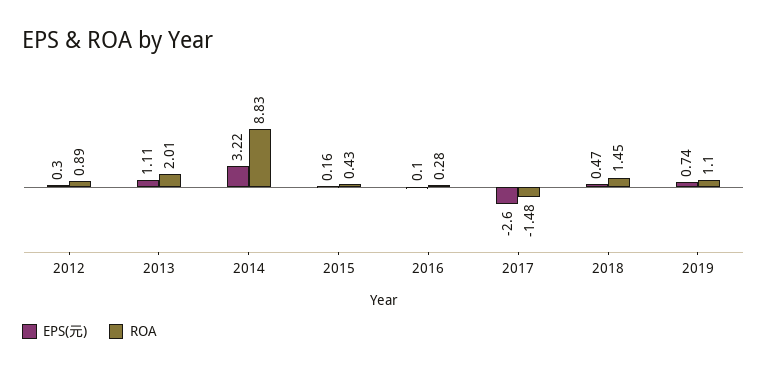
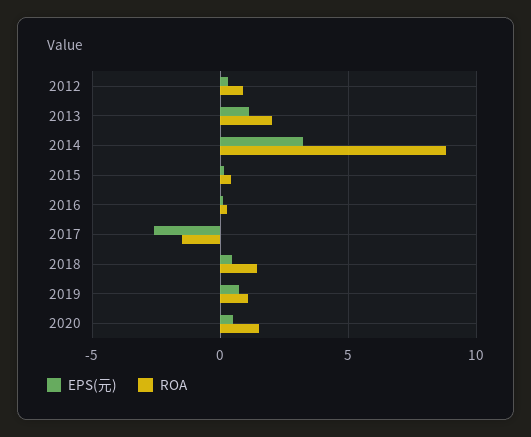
EPS(元), 2020: none -> 0.5
ROA, 2020: none -> 1.5

